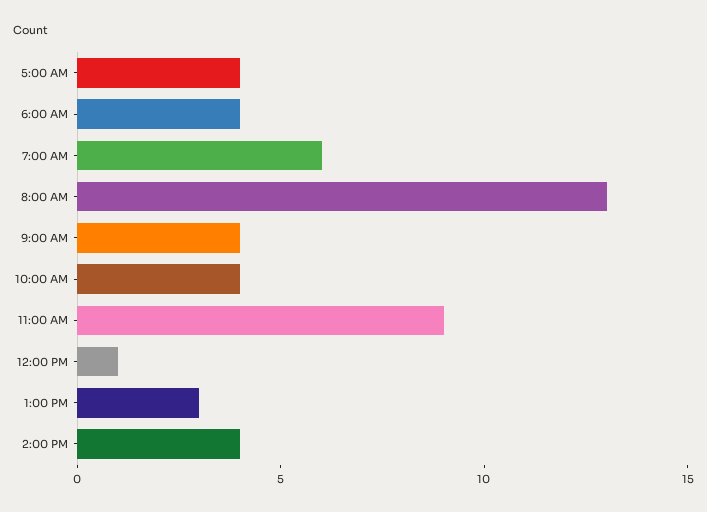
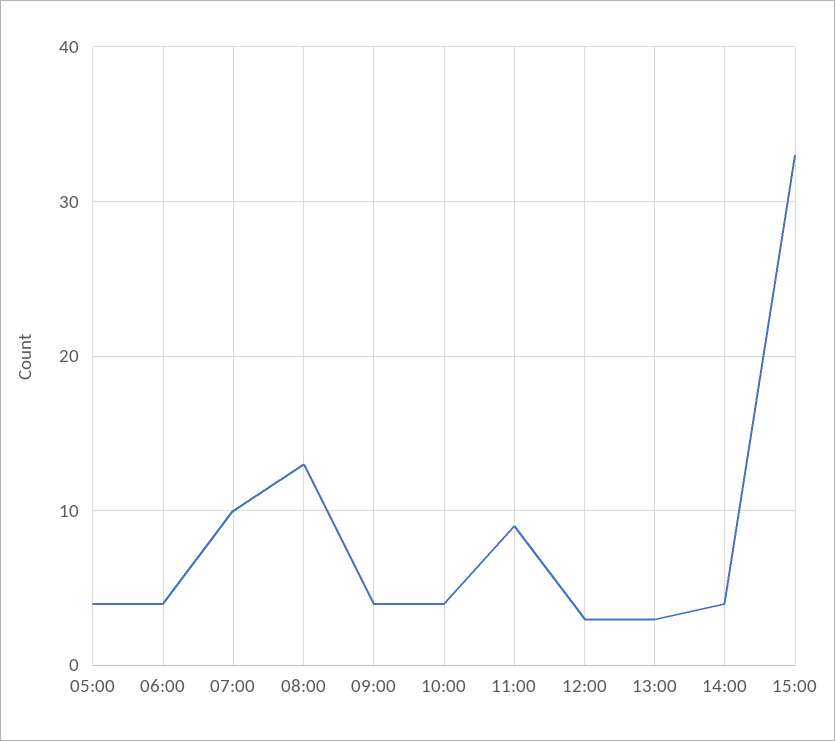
7:00 AM: 6 -> 10
12:00 PM: 1 -> 3
15:00: none -> 33

